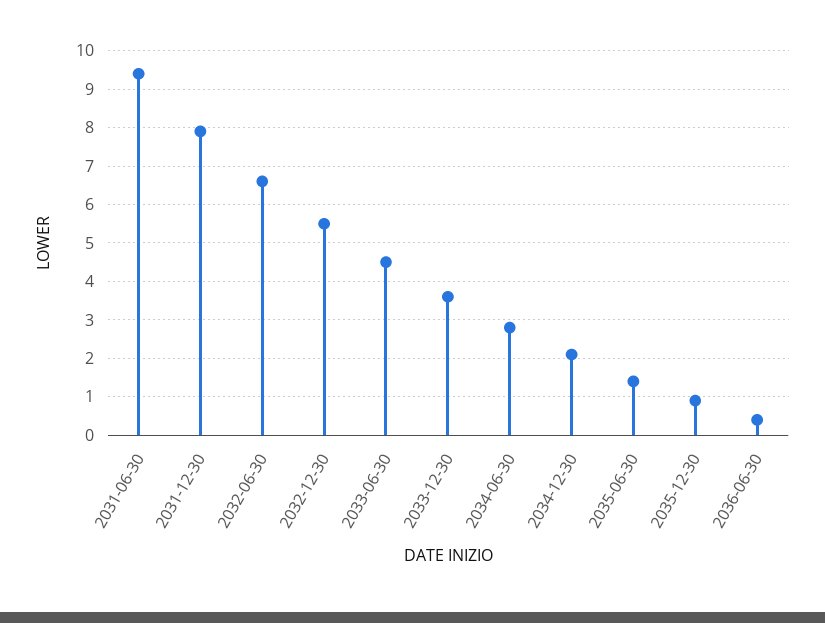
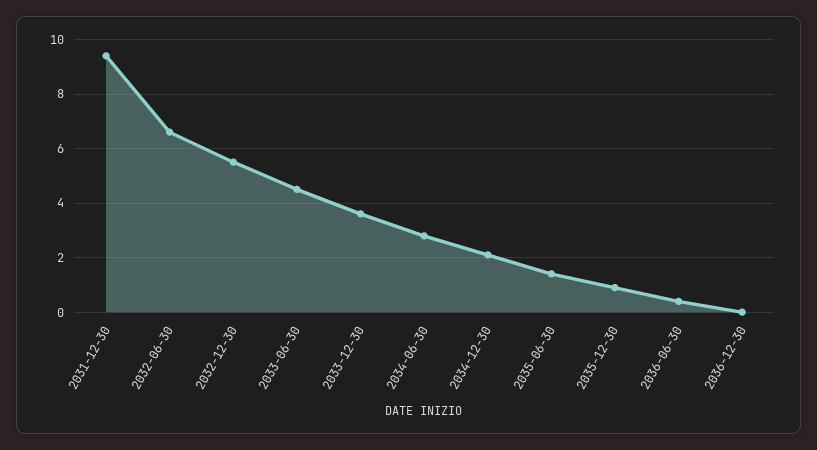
2031-06-30: 9.5 -> none
2031-12-30: 8 -> 9.5
2036-12-30: none -> 0

